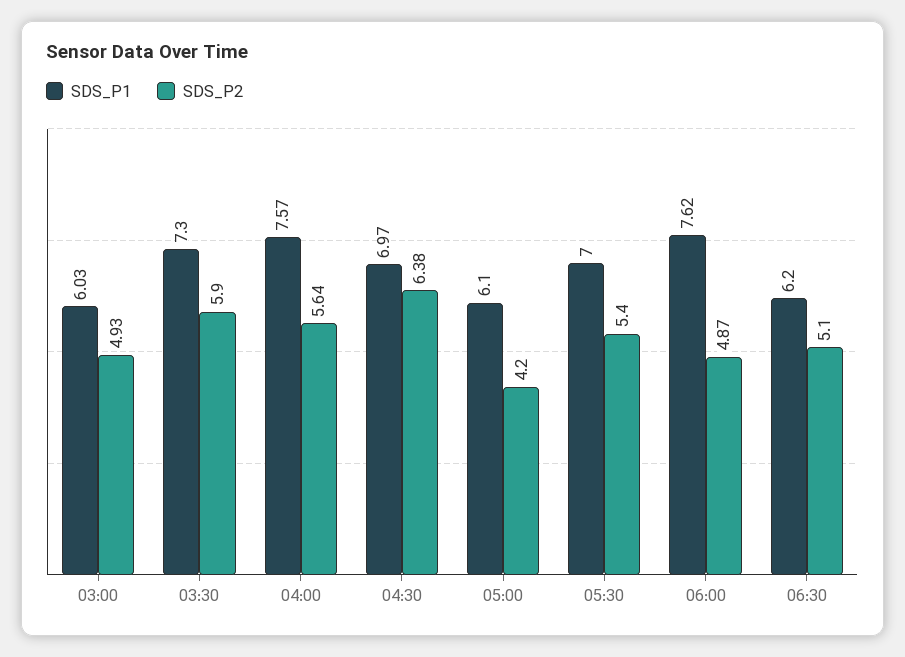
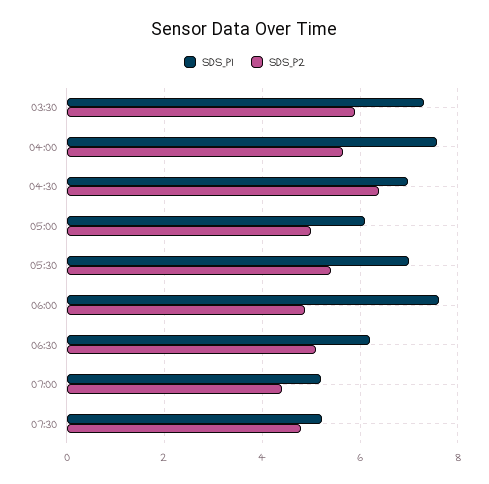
SDS_P1, 03:00: 6.03 -> none
SDS_P2, 03:00: 4.93 -> none
SDS_P2, 05:00: 4.2 -> 5
SDS_P1, 07:00: none -> 5.2
SDS_P2, 07:00: none -> 4.4
SDS_P1, 07:30: none -> 5.2
SDS_P2, 07:30: none -> 4.8

